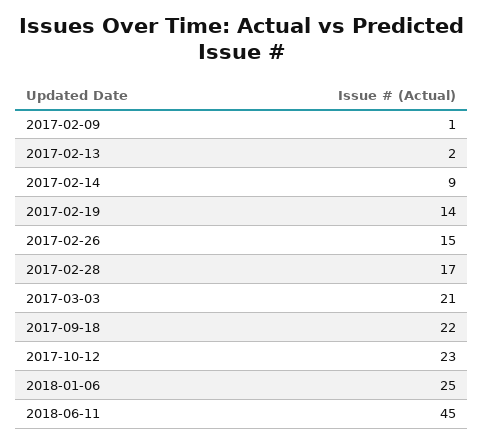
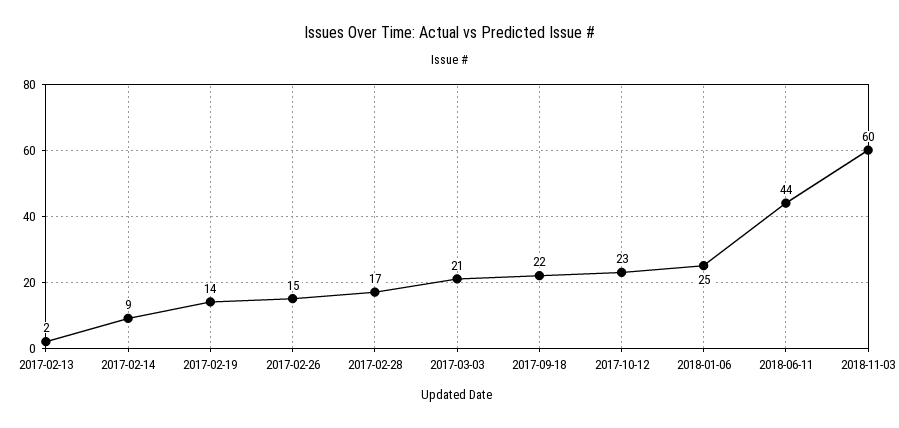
2017-02-09: 1 -> none
2018-06-11: 45 -> 44
2018-11-03: none -> 60

